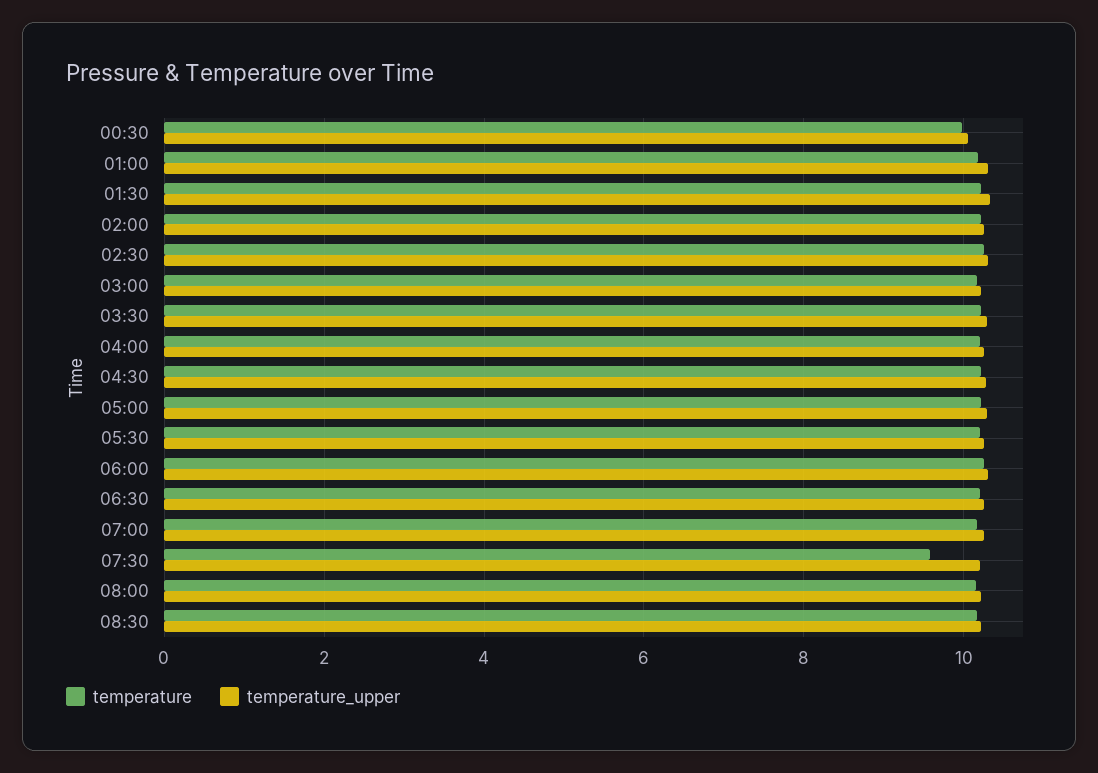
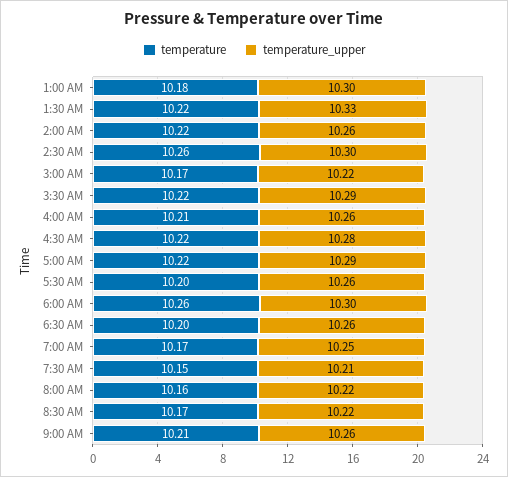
temperature, 00:30: 10 -> none
temperature_upper, 00:30: 10 -> none
temperature, 07:30: 9.6 -> 10.15
temperature, 9:00 AM: none -> 10.21
temperature_upper, 9:00 AM: none -> 10.26

